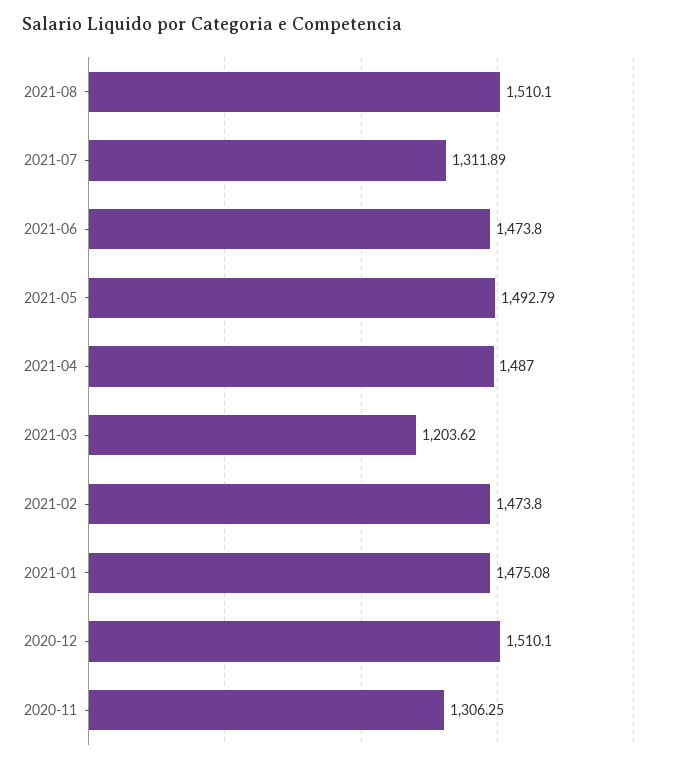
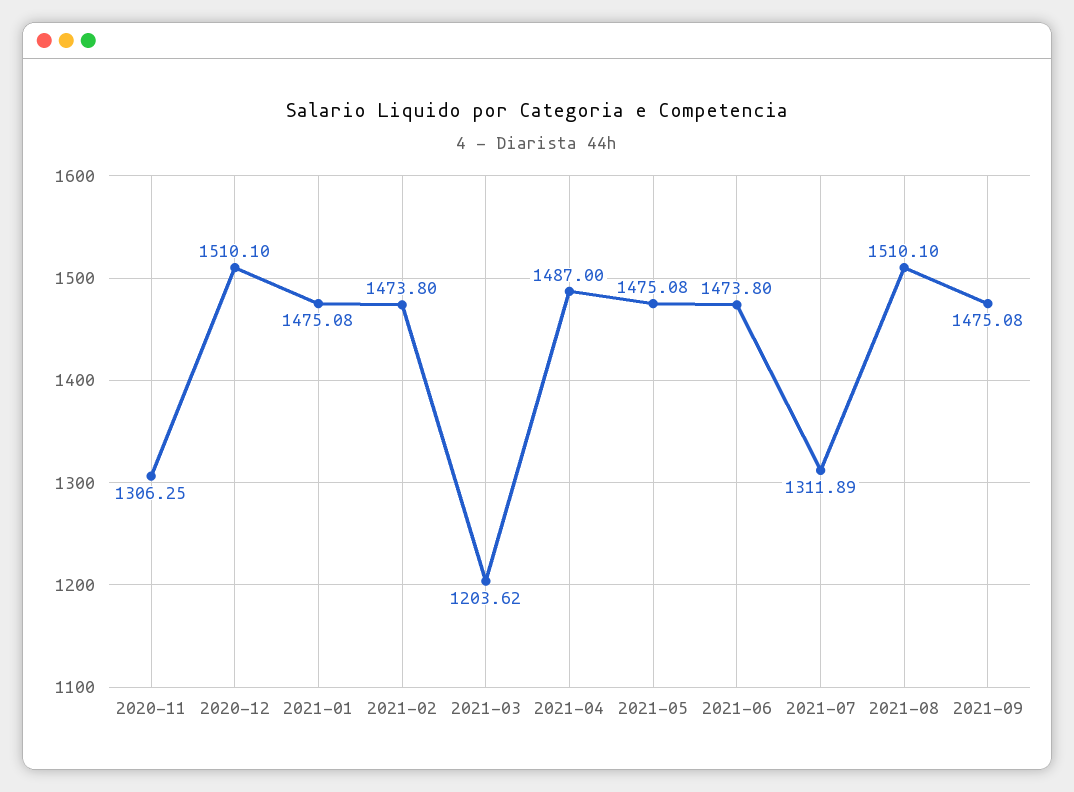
2021-05: 1492.79 -> 1475.08
2021-09: none -> 1475.08

